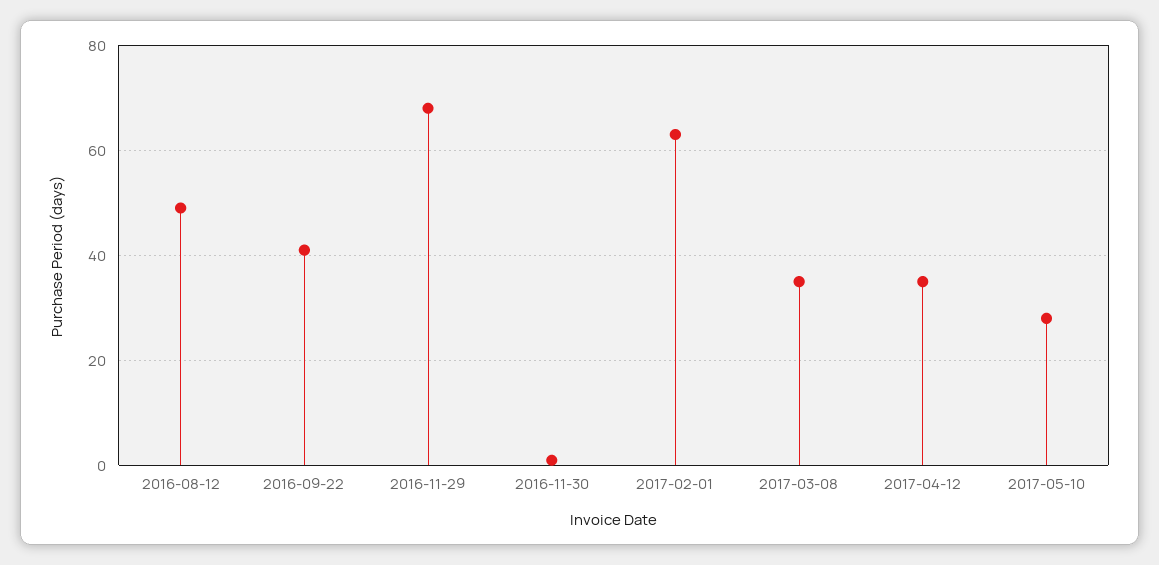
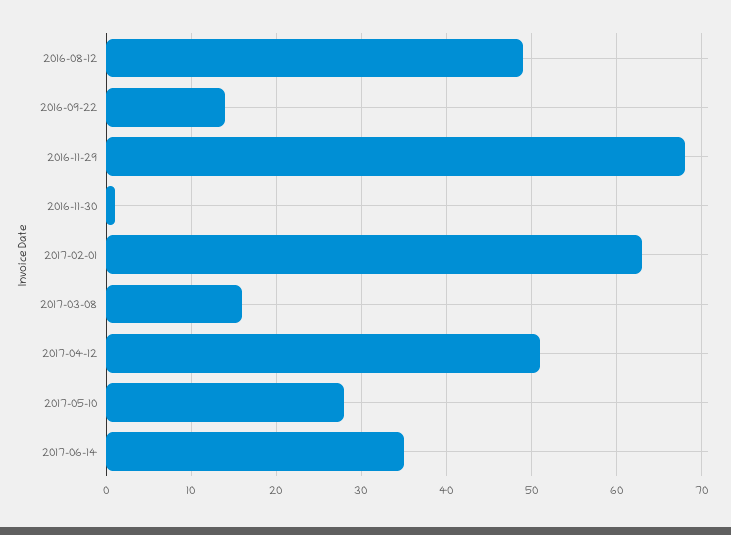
2016-09-22: 40 -> 14
2017-03-08: 35 -> 16
2017-04-12: 35 -> 51
2017-06-14: none -> 35

